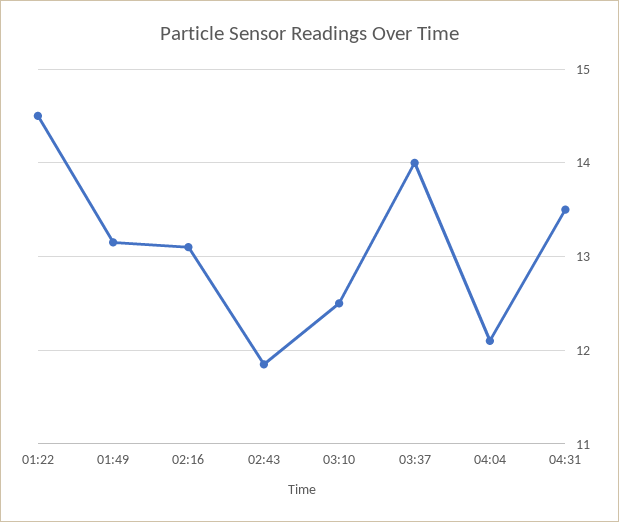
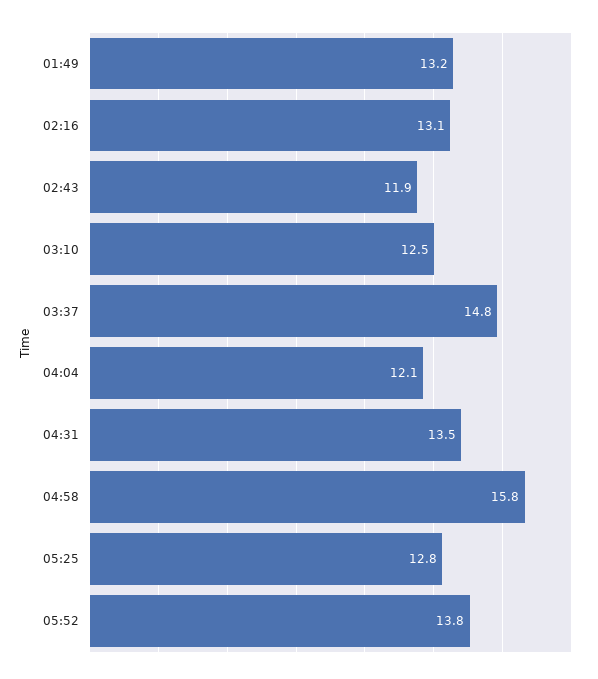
01:22: 14.5 -> none
03:37: 14 -> 14.8
04:58: none -> 15.8
05:25: none -> 12.8
05:52: none -> 13.8

